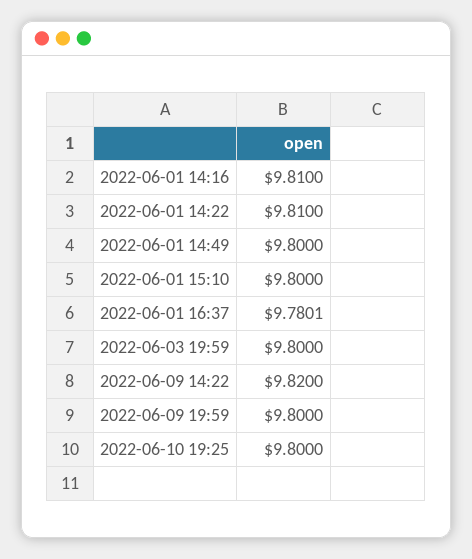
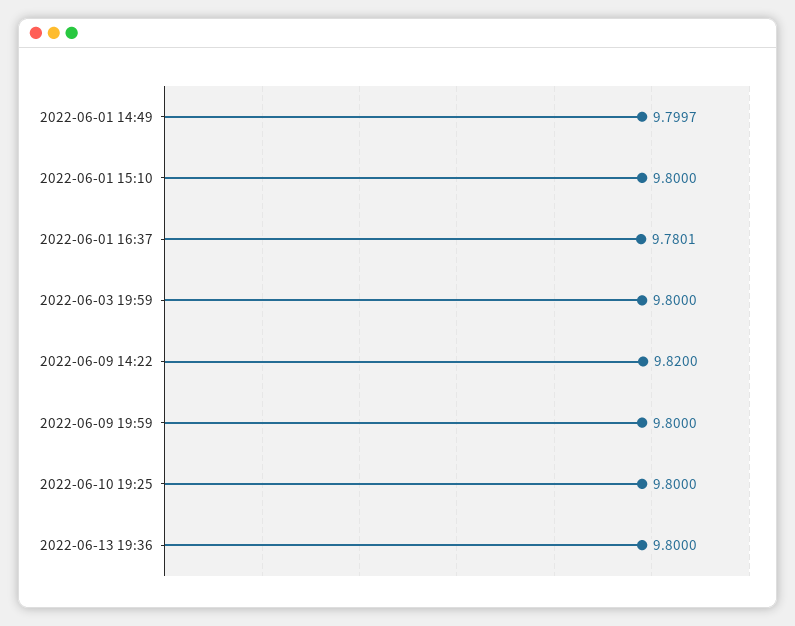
2022-06-01 14:16: 9.81 -> none
2022-06-01 14:22: 9.81 -> none
2022-06-01 14:49: 9.8 -> 9.7997
2022-06-13 19:36: none -> 9.8

